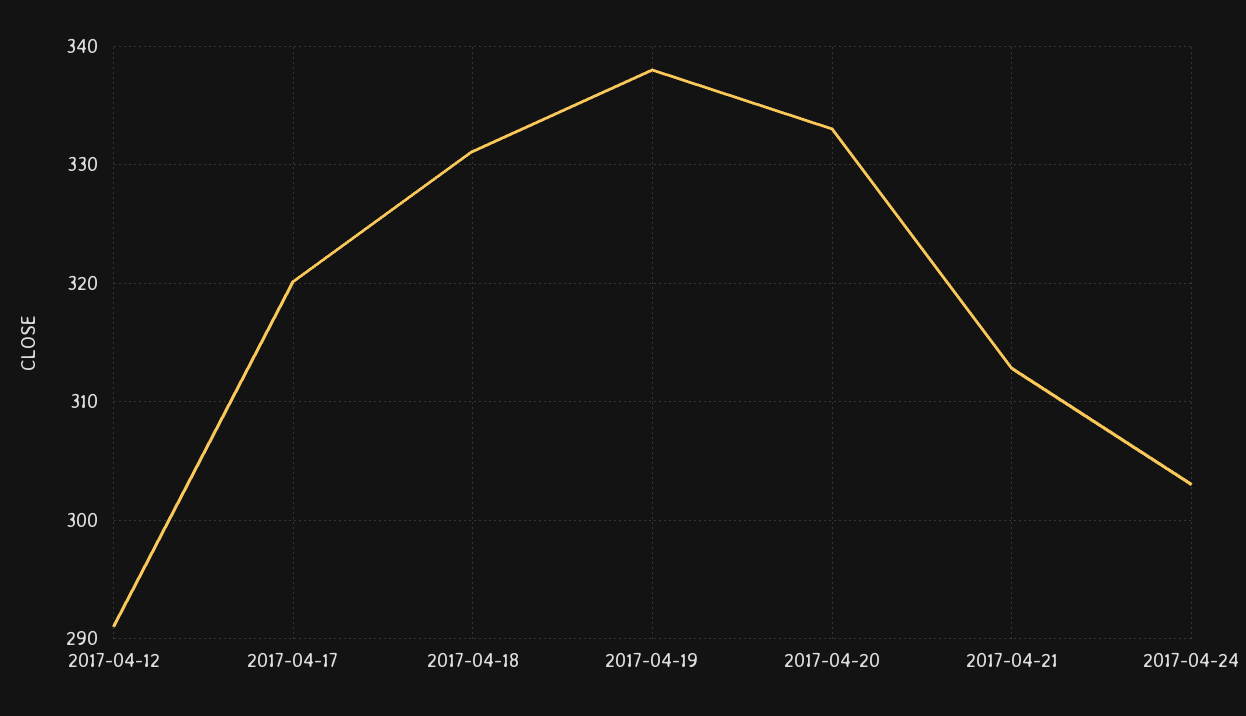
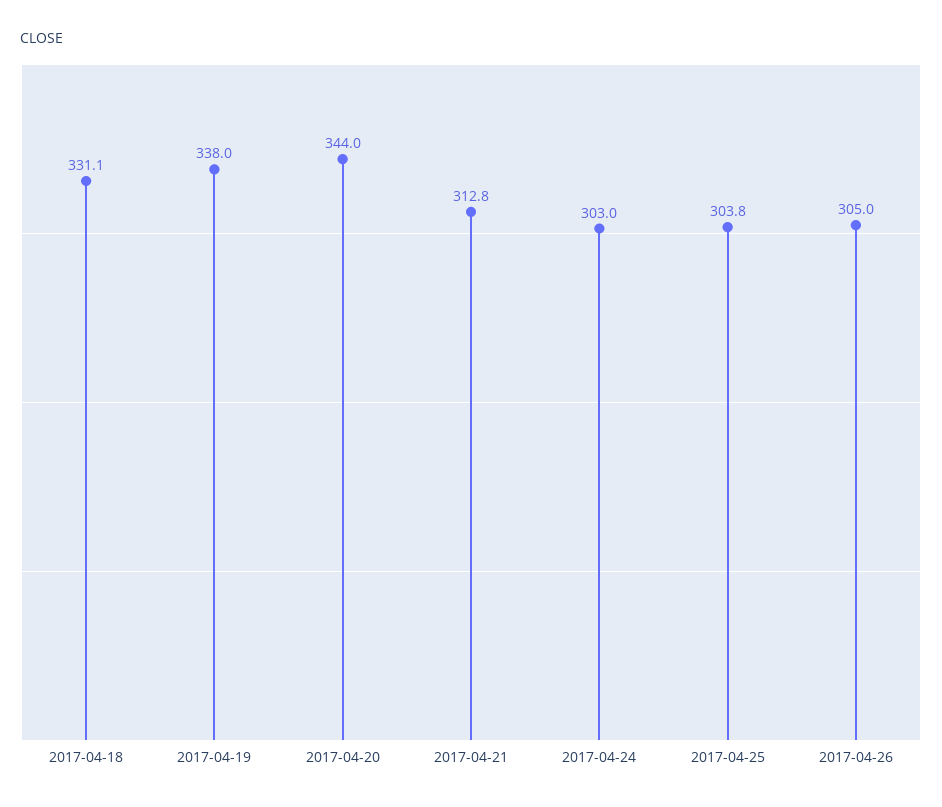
2017-04-12: 291 -> none
2017-04-17: 320 -> none
2017-04-20: 333 -> 344
2017-04-25: none -> 303.8
2017-04-26: none -> 305

